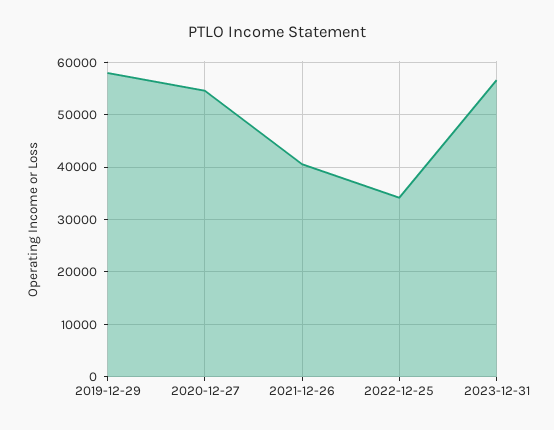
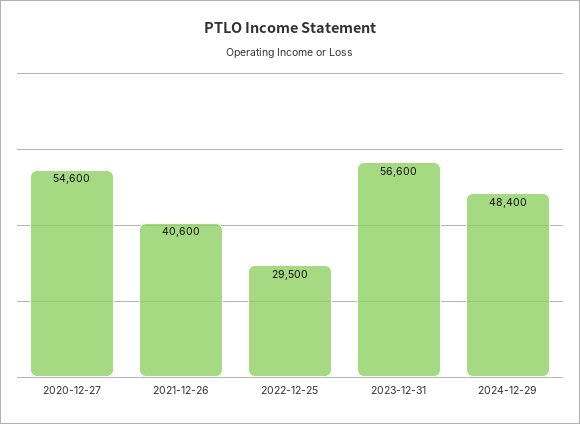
2019-12-29: 58000 -> none
2022-12-25: 34000 -> 29500
2024-12-29: none -> 48400

